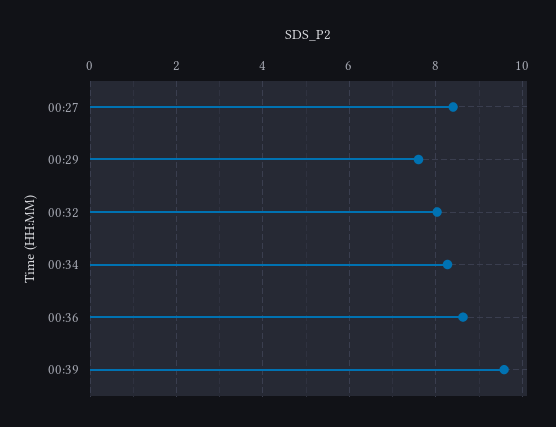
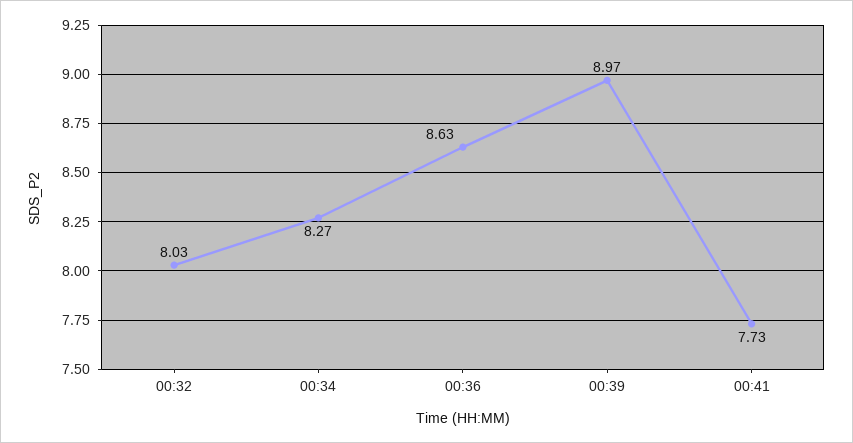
00:27: 8.4 -> none
00:29: 7.6 -> none
00:39: 9.6 -> 8.97
00:41: none -> 7.73

